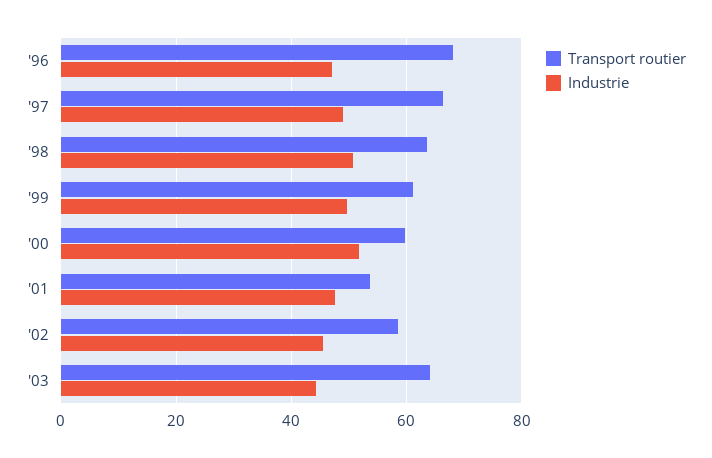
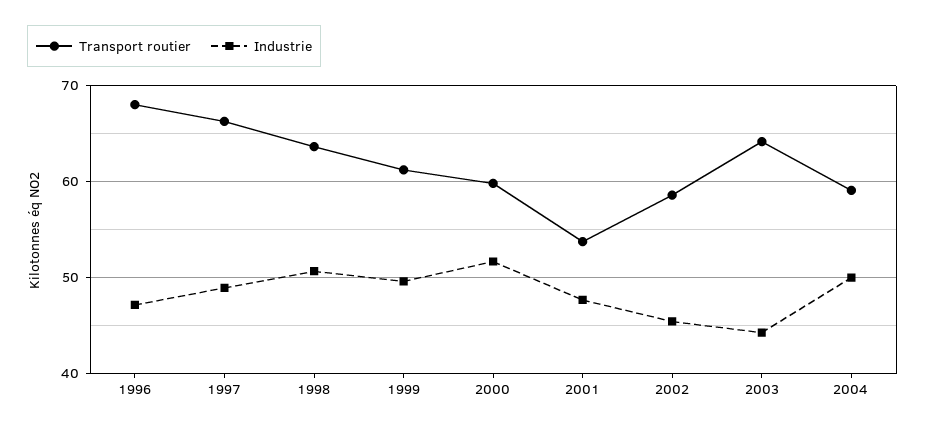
Transport routier, 2004: none -> 59
Industrie, 2004: none -> 50

